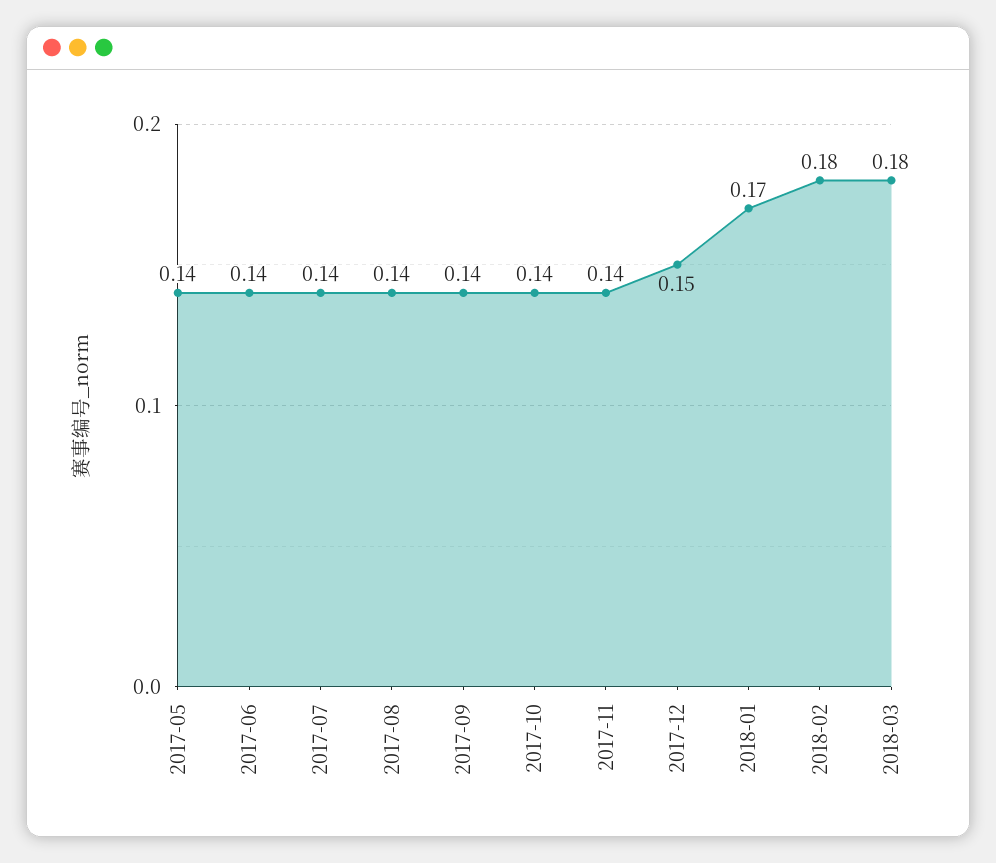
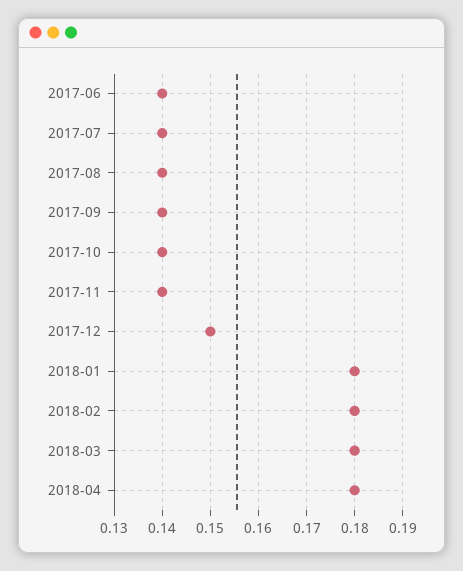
2017-05: 0.14 -> none
2018-01: 0.17 -> 0.18
2018-04: none -> 0.18

